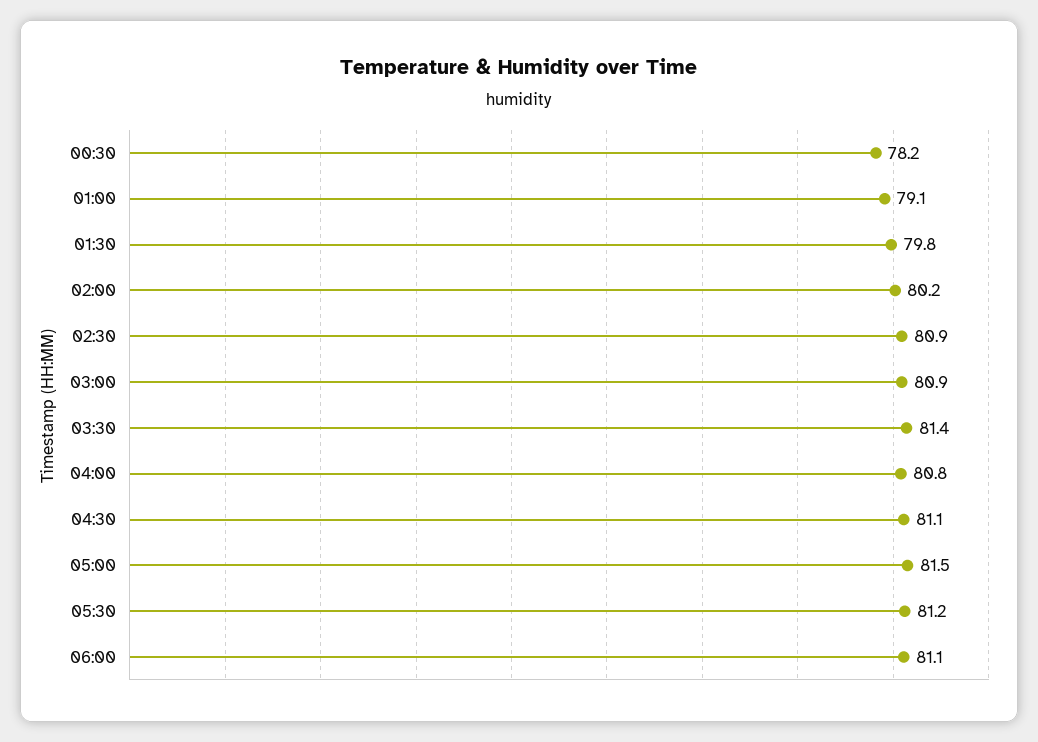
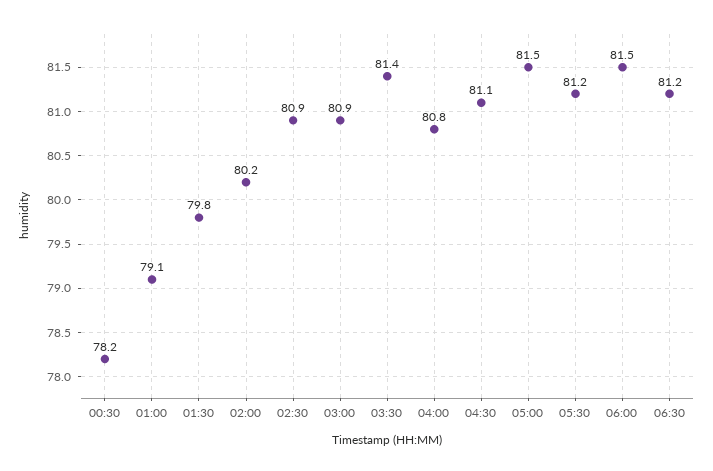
06:00: 81.1 -> 81.5
06:30: none -> 81.2

